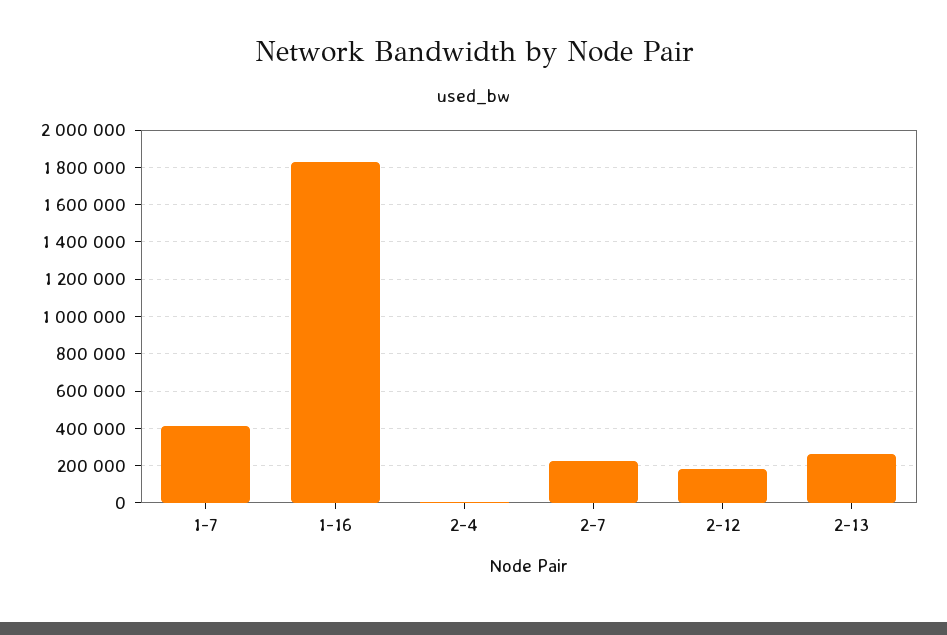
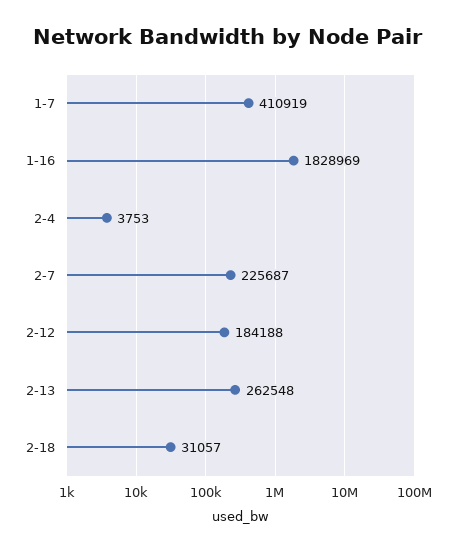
2-18: none -> 31057

